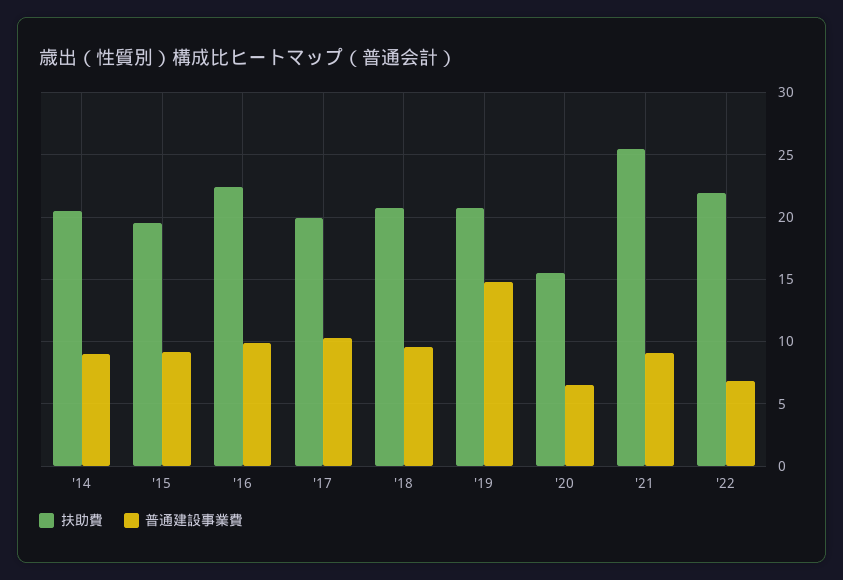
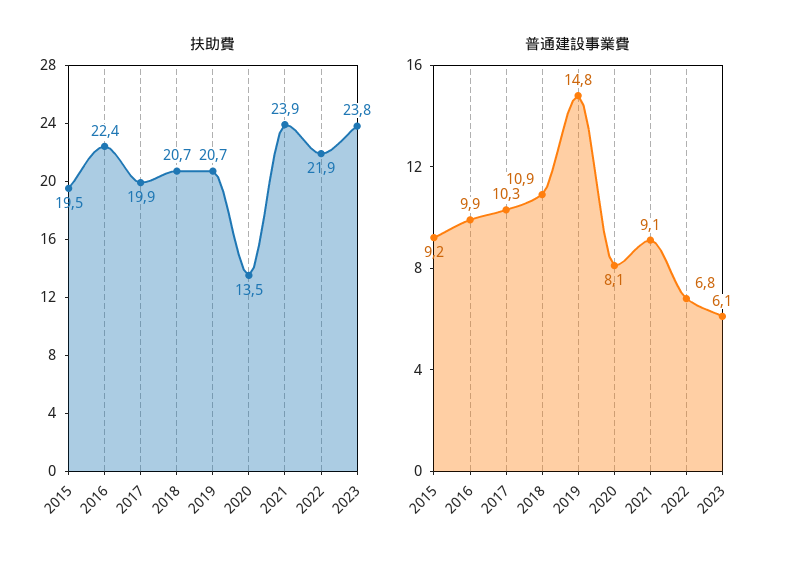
扶助費, '14: 20.5 -> none
普通建設事業費, '14: 9 -> none
普通建設事業費, '18: 9.5 -> 10.9
扶助費, '20: 15.5 -> 13.5
普通建設事業費, '20: 6.5 -> 8.1
扶助費, '21: 25.5 -> 23.9
扶助費, 2023: none -> 23.8
普通建設事業費, 2023: none -> 6.1

